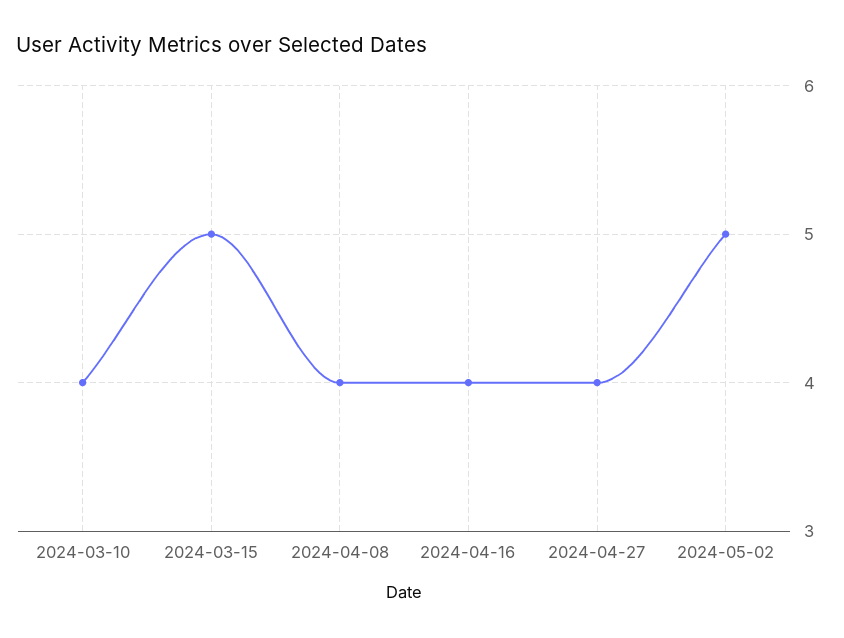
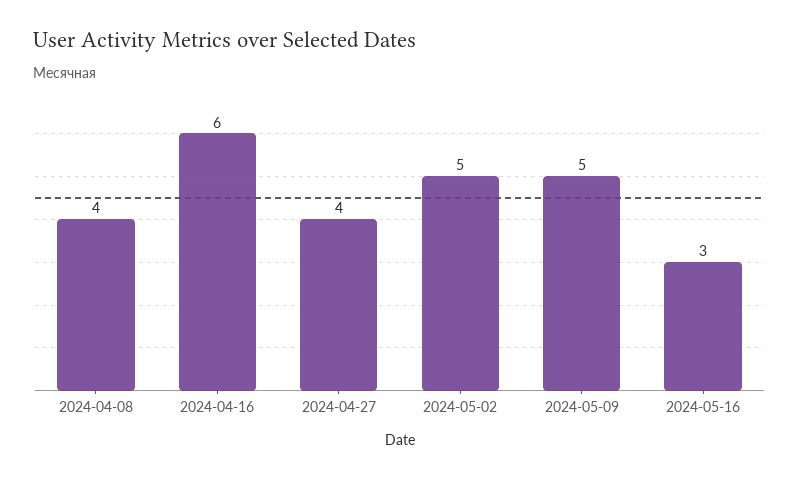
2024-03-10: 4 -> none
2024-03-15: 5 -> none
2024-04-16: 4 -> 6
2024-05-09: none -> 5
2024-05-16: none -> 3

